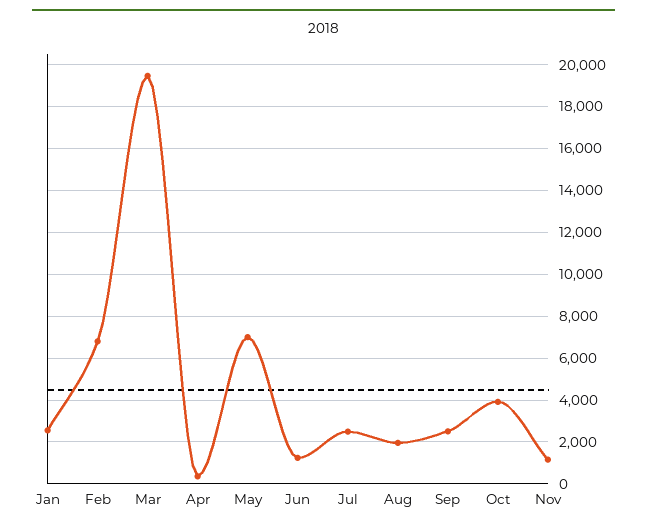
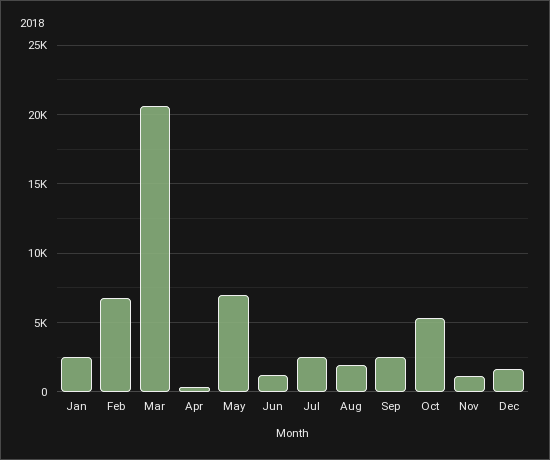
Mar: 19500 -> 20500
Oct: 4000 -> 5500
Dec: none -> 1500

